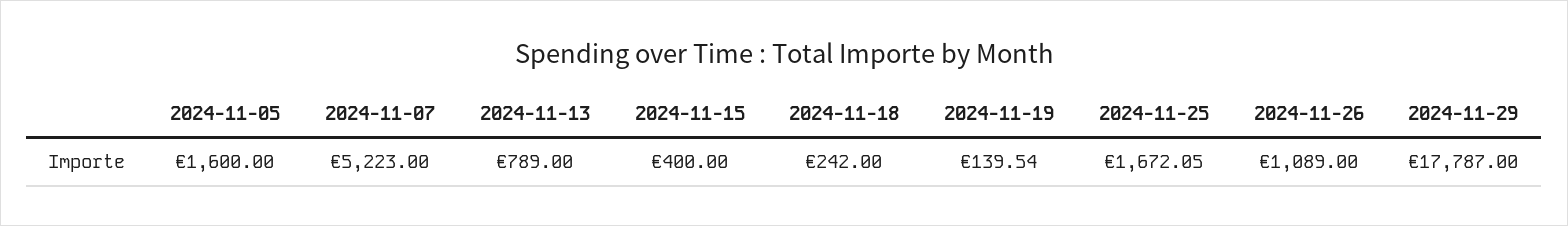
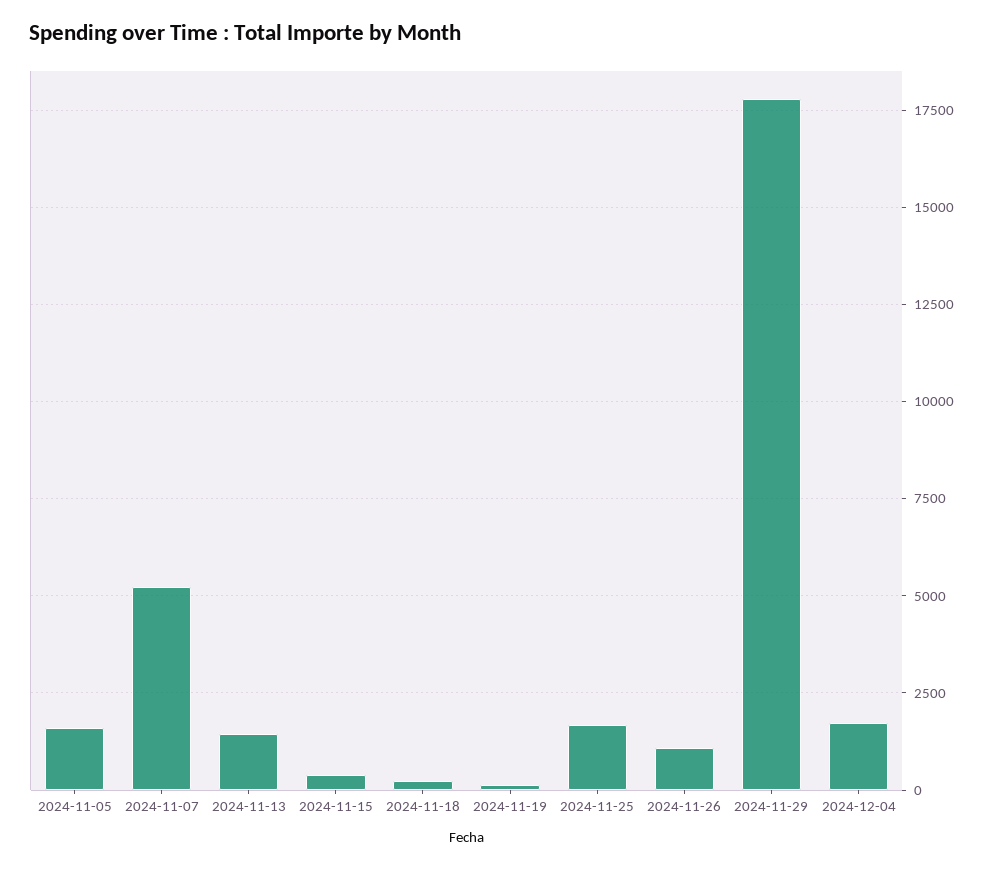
2024-11-13: 789 -> 1500
2024-12-04: none -> 1750

